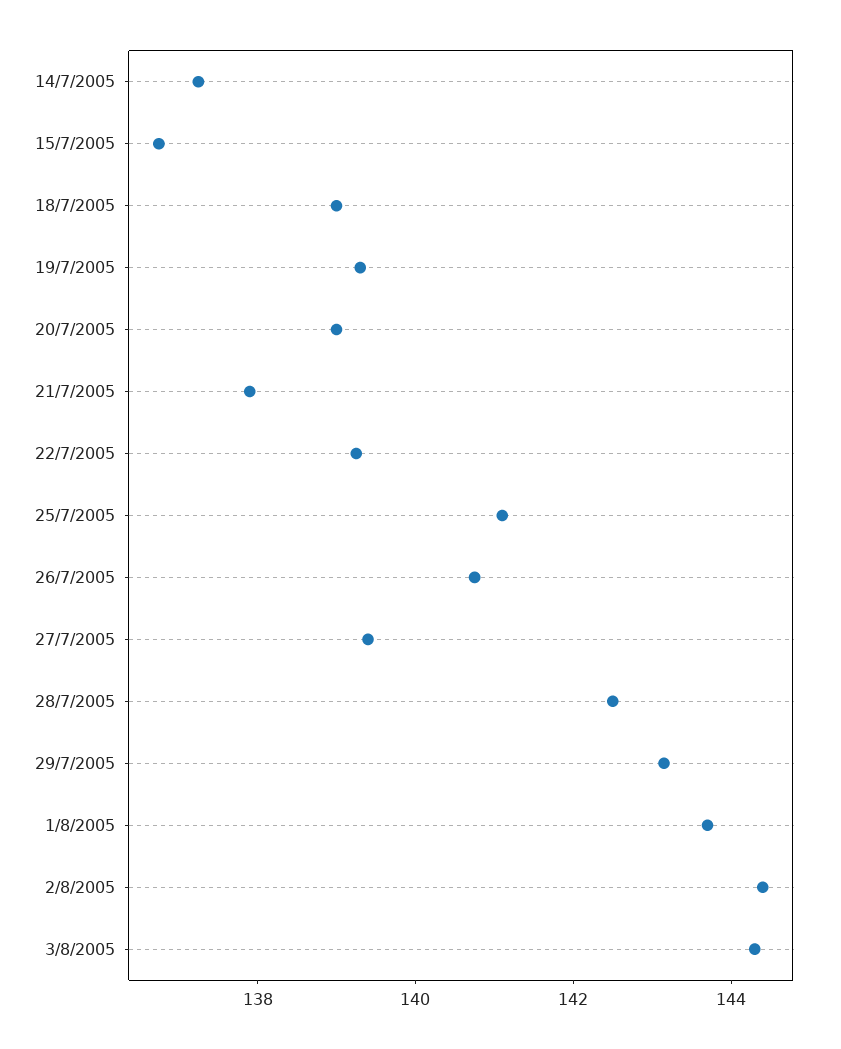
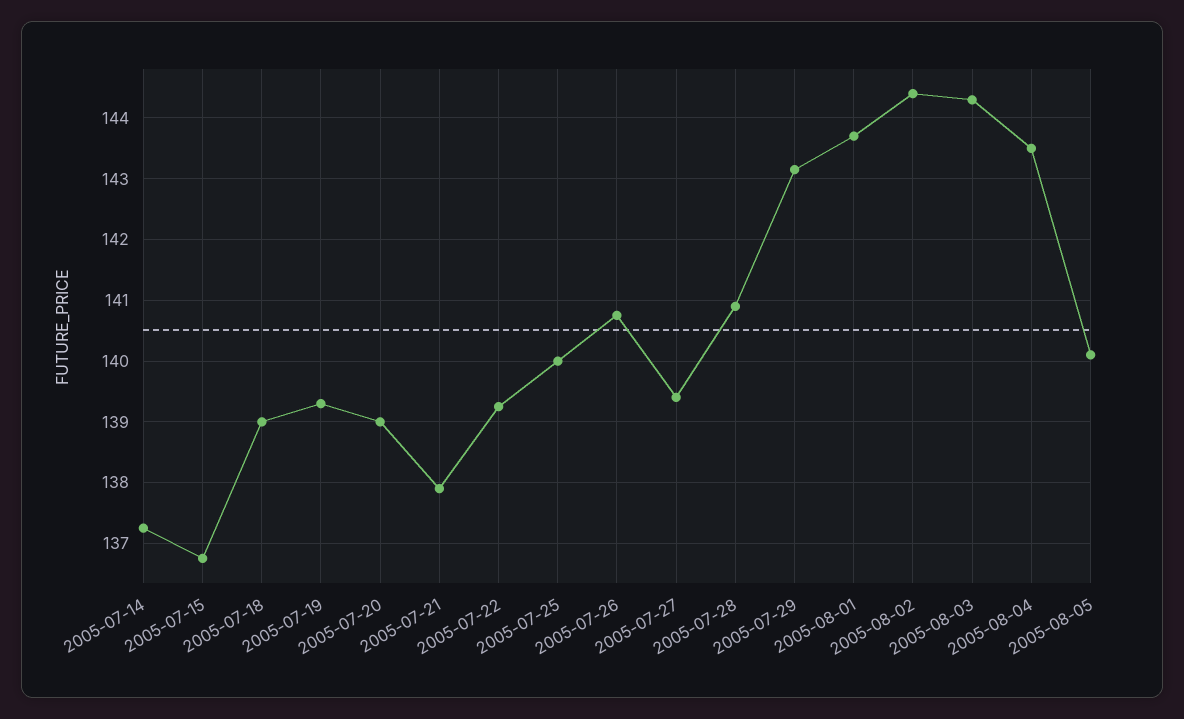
25/7/2005: 141 -> 140
28/7/2005: 142.5 -> 140.9
2005-08-04: none -> 143.5
2005-08-05: none -> 140.1

